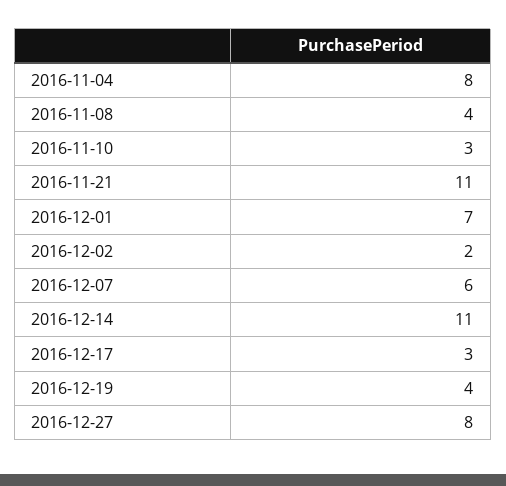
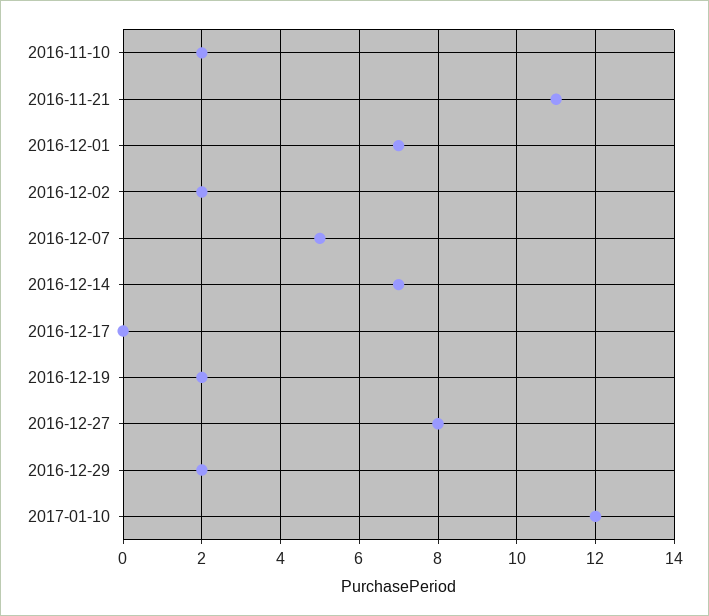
2016-11-04: 8 -> none
2016-11-08: 4 -> none
2016-11-10: 3 -> 2
2016-12-07: 6 -> 5
2016-12-14: 11 -> 7
2016-12-17: 3 -> 0
2016-12-19: 4 -> 2
2016-12-29: none -> 2
2017-01-10: none -> 12

